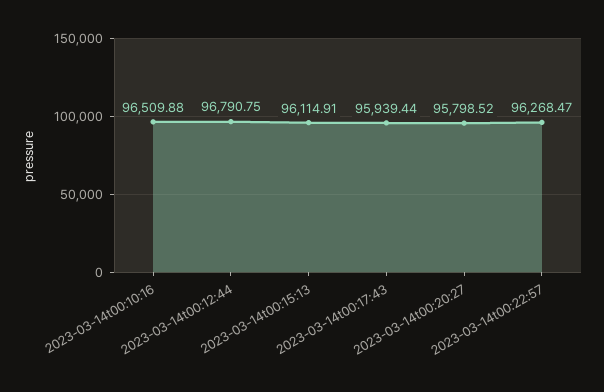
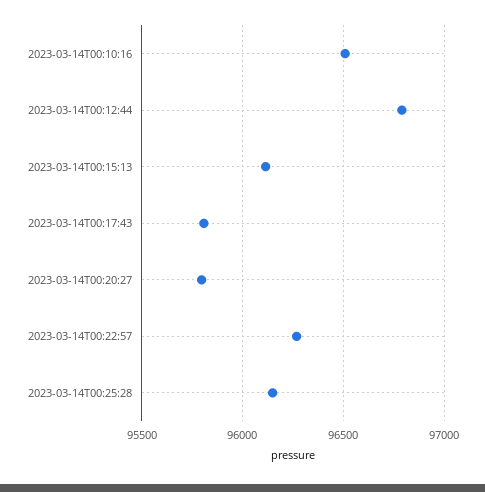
2023-03-14t00:17:43: 95939.44 -> 95800
2023-03-14T00:25:28: none -> 96150

